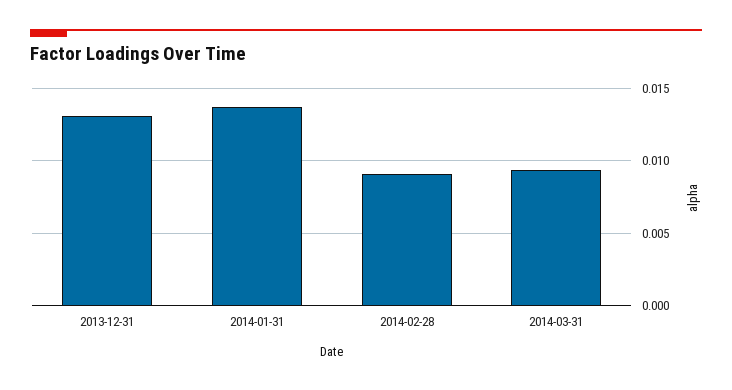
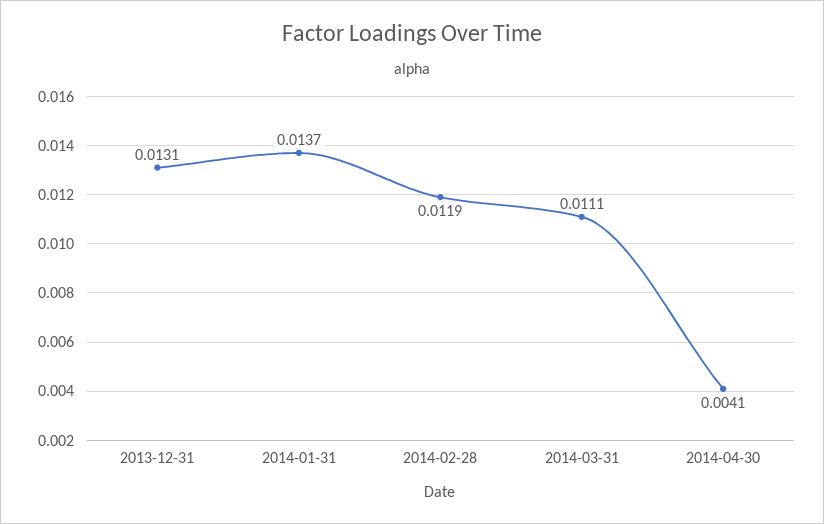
2014-02-28: 0.009 -> 0.0119
2014-03-31: 0.0095 -> 0.0111
2014-04-30: none -> 0.0041

